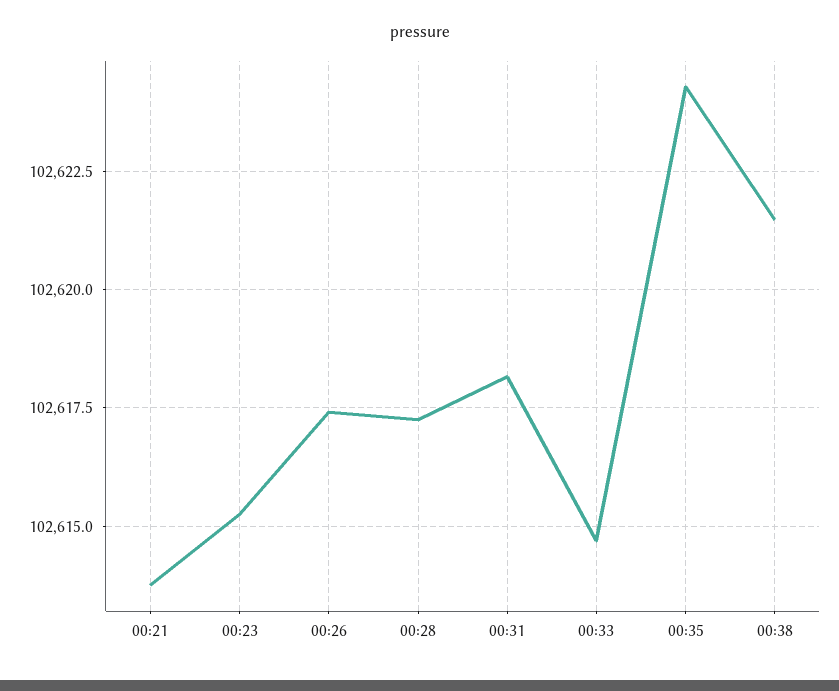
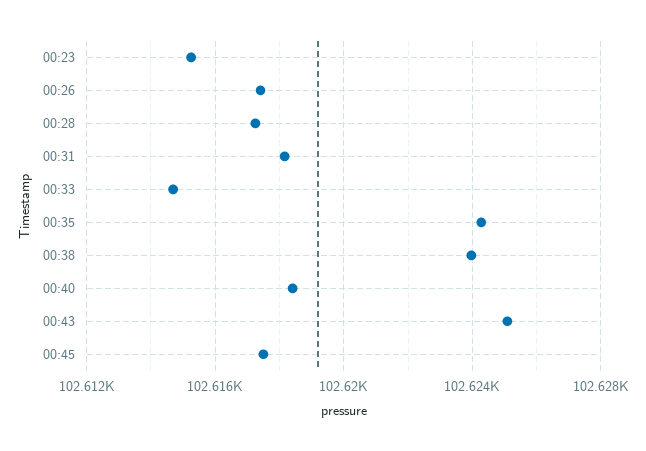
00:21: 102613.75 -> none
00:38: 102621.5 -> 102624
00:40: none -> 102618.5
00:43: none -> 102625
00:45: none -> 102617.5

